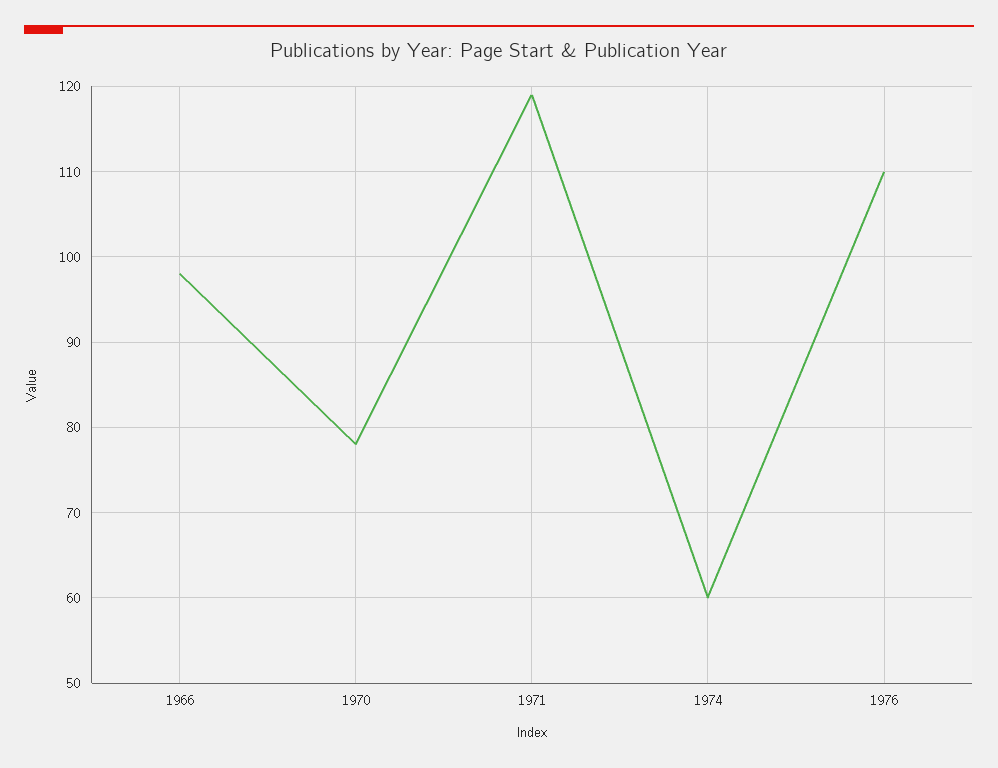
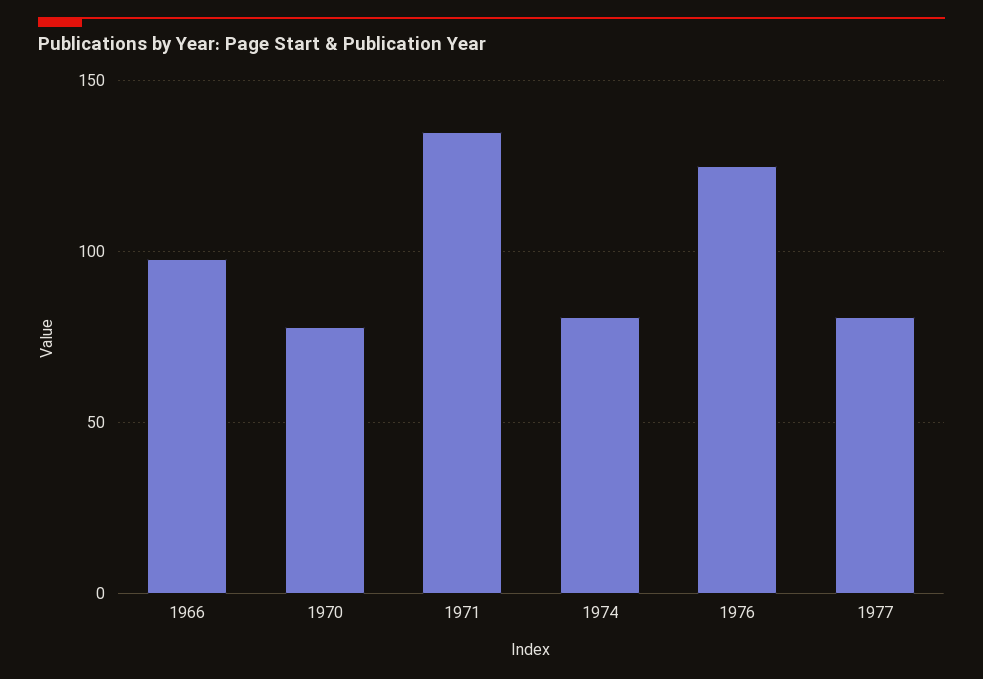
1971: 119 -> 135
1974: 60 -> 80
1976: 110 -> 125
1977: none -> 80

